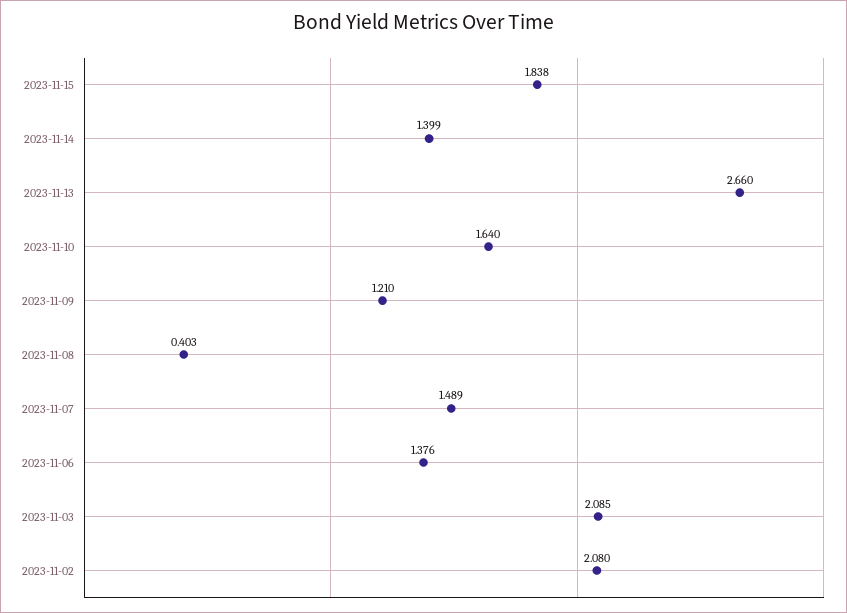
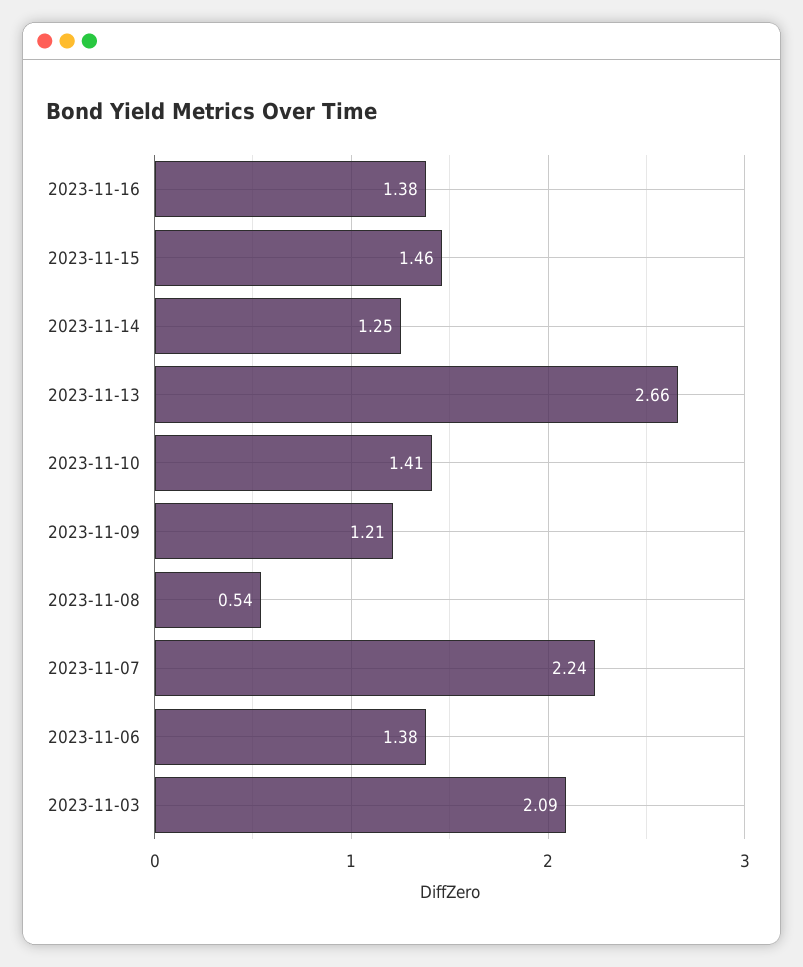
2023-11-15: 1.838 -> 1.46
2023-11-14: 1.399 -> 1.25
2023-11-10: 1.64 -> 1.41
2023-11-08: 0.403 -> 0.54
2023-11-07: 1.489 -> 2.24
2023-11-02: 2.08 -> none
2023-11-16: none -> 1.38

